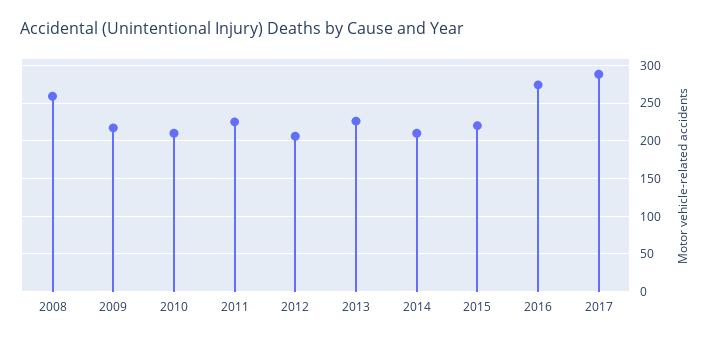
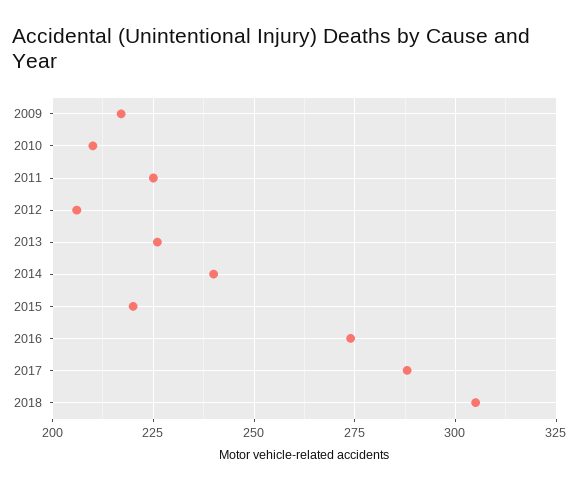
2008: 260 -> none
2014: 210 -> 240
2018: none -> 305

